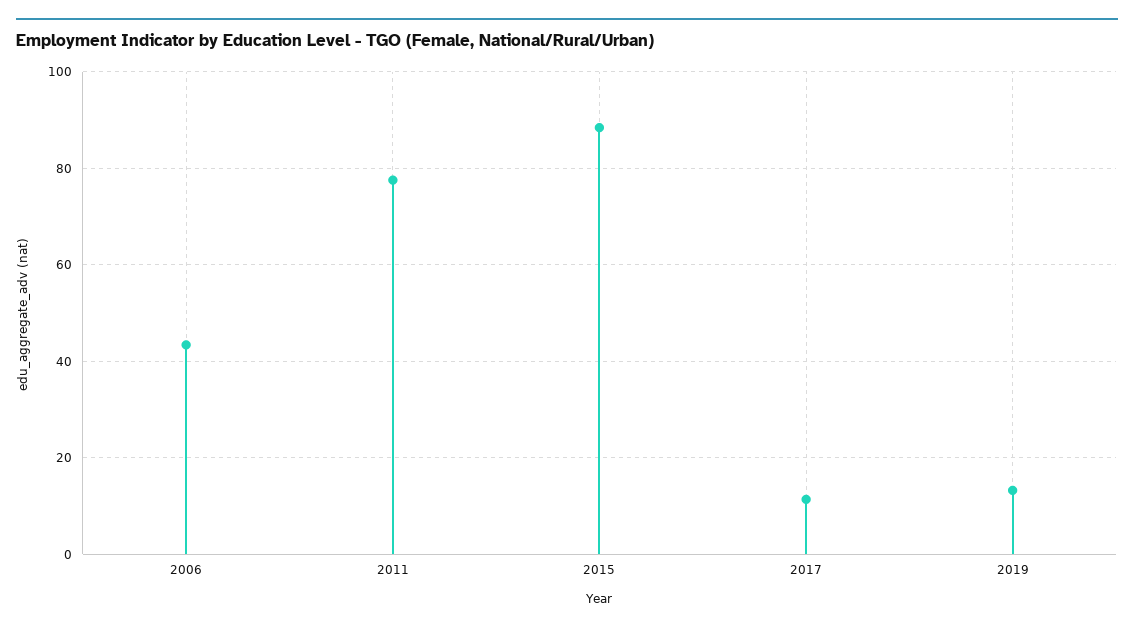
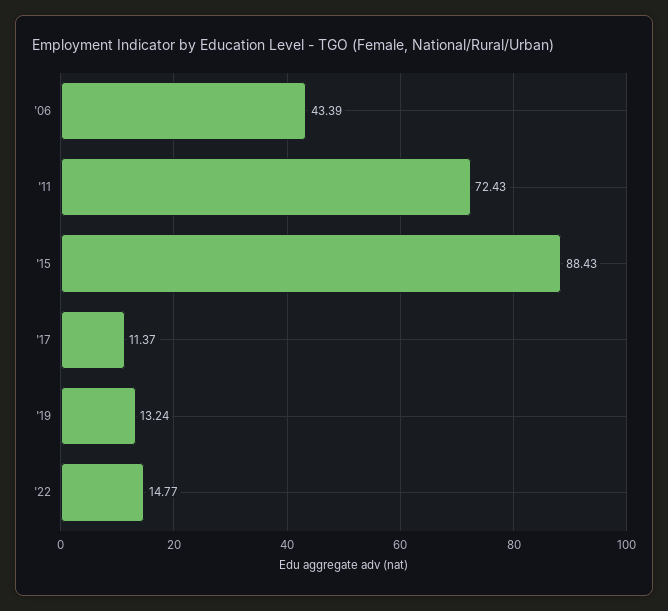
2011: 78 -> 72.43
'22: none -> 14.77

